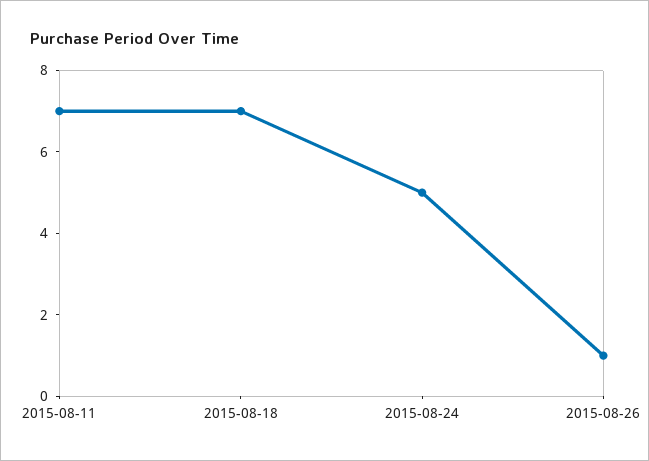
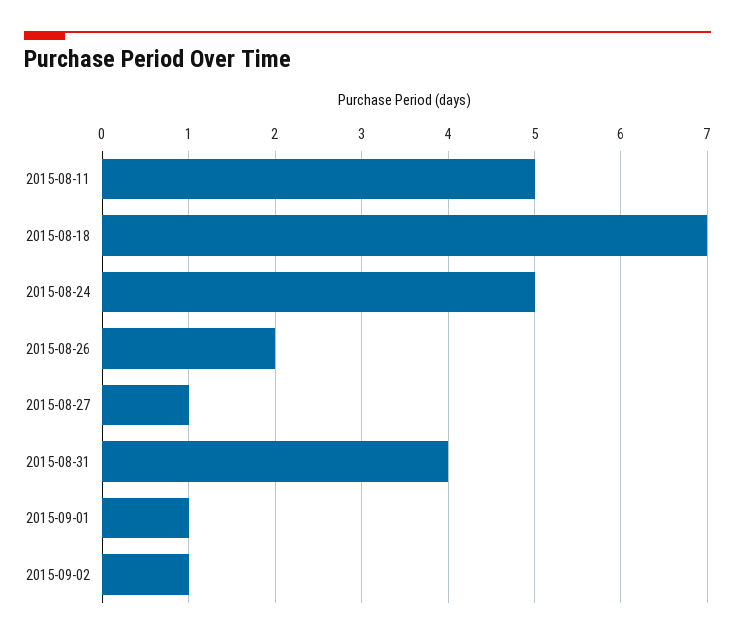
2015-08-11: 7 -> 5
2015-08-26: 1 -> 2
2015-08-27: none -> 1
2015-08-31: none -> 4
2015-09-01: none -> 1
2015-09-02: none -> 1

